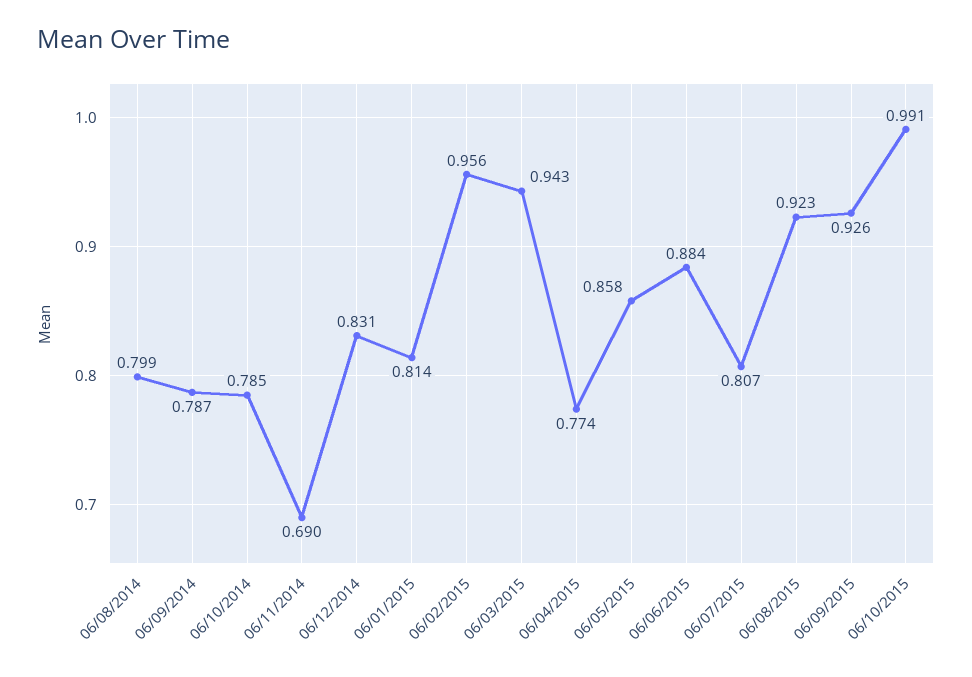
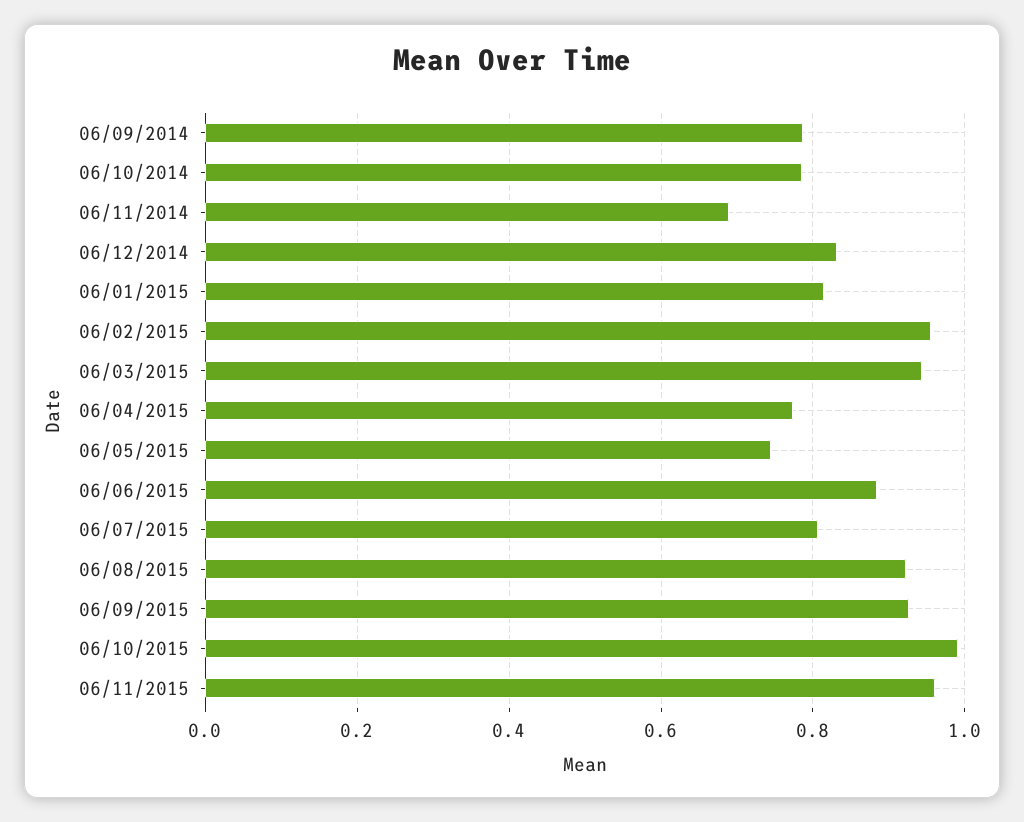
06/08/2014: 0.799 -> none
06/05/2015: 0.858 -> 0.74
06/11/2015: none -> 0.96

